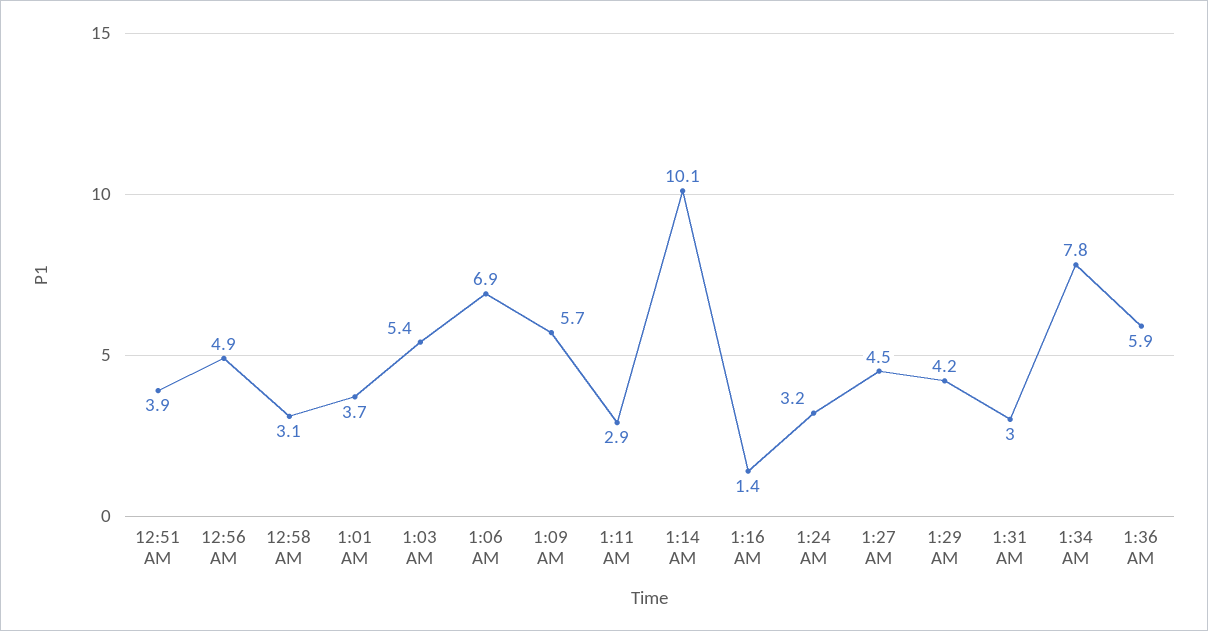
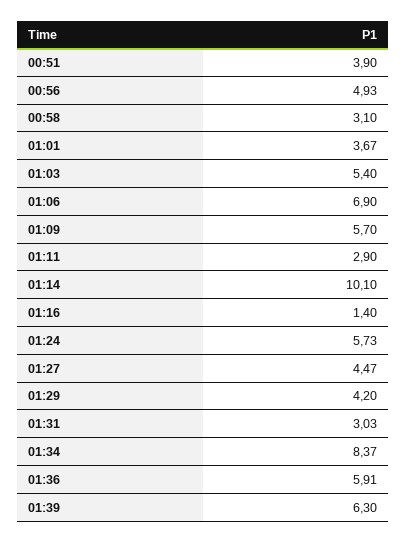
1:24 AM: 3.2 -> 5.73
1:34 AM: 7.8 -> 8.37
01:39: none -> 6.3

